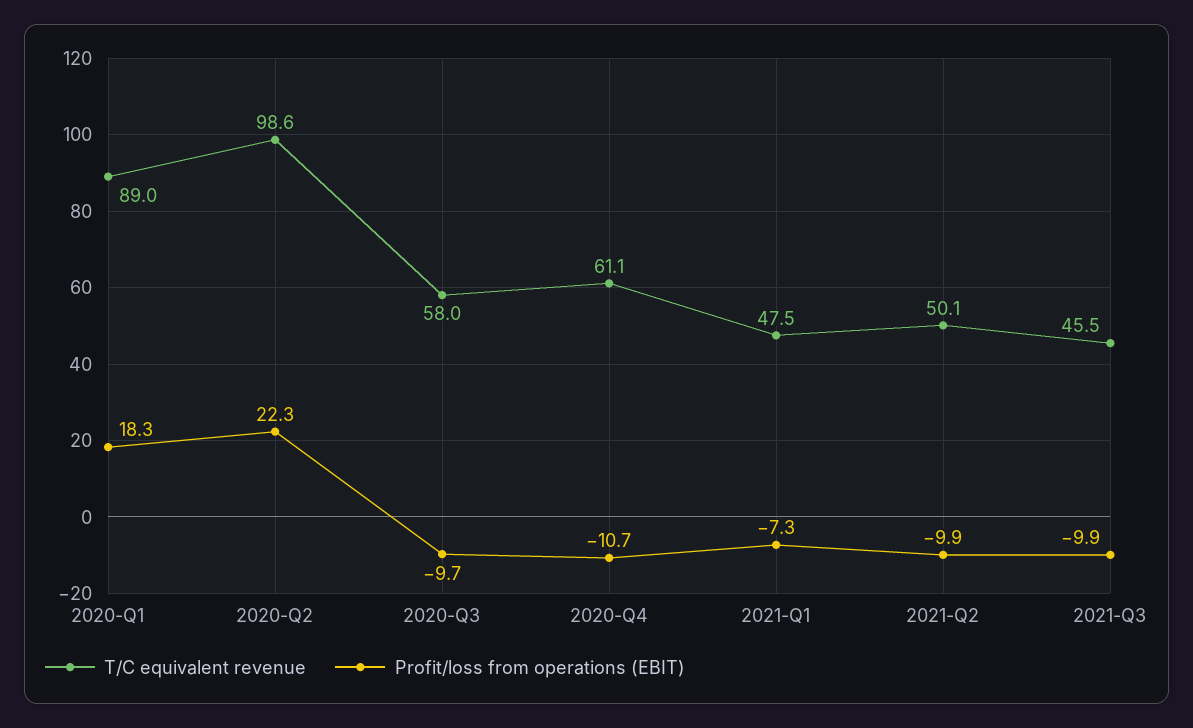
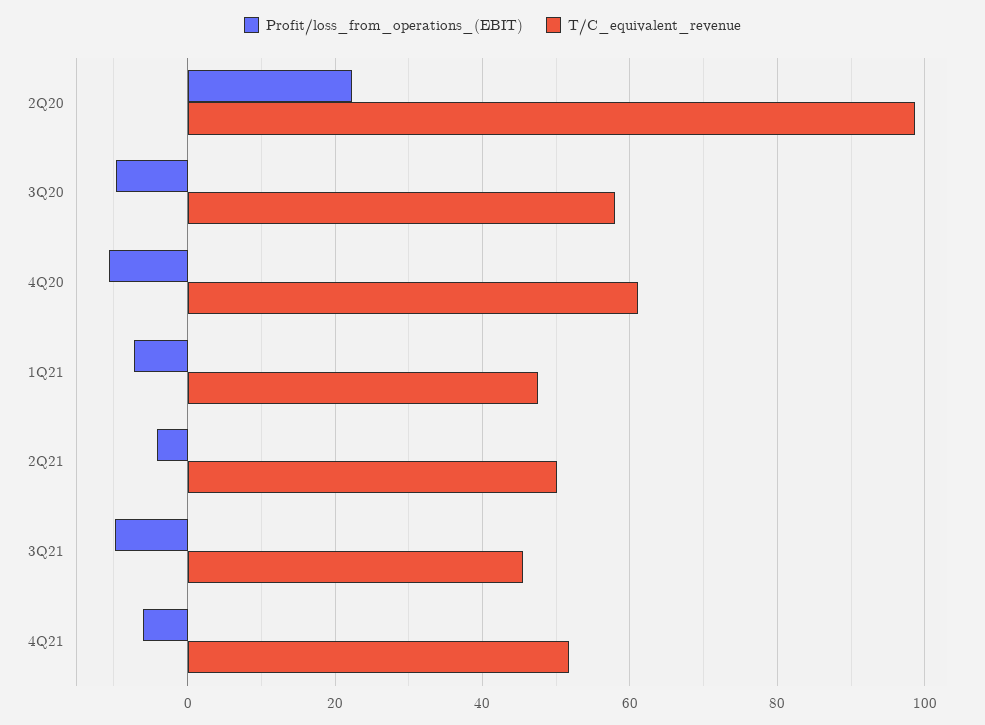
T/C equivalent revenue, 2020-Q1: 89 -> none
Profit/loss from operations (EBIT), 2020-Q1: 18.3 -> none
Profit/loss from operations (EBIT), 2021-Q2: -9.9 -> -4
Profit/loss from operations (EBIT), 4Q21: none -> -6
T/C equivalent revenue, 4Q21: none -> 52

